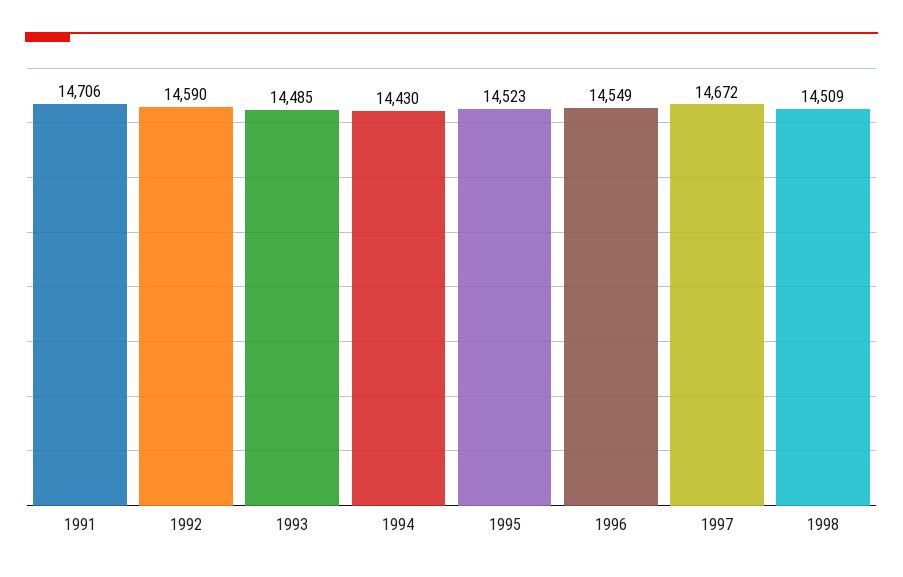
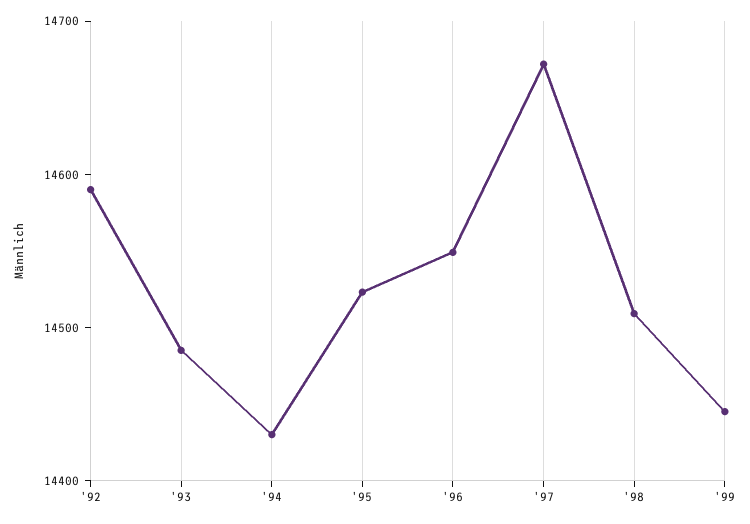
1991: 14706 -> none
'99: none -> 14440

